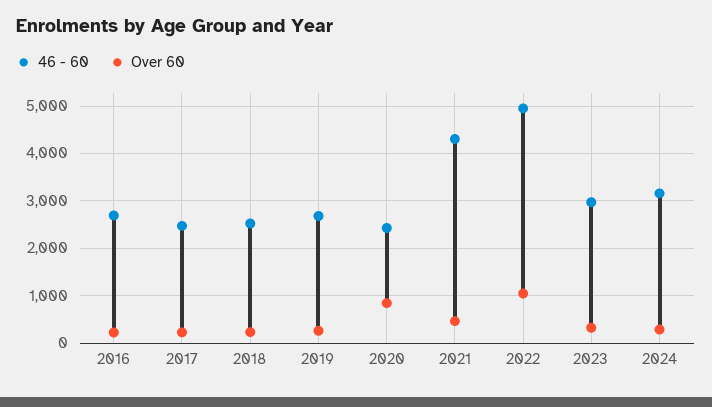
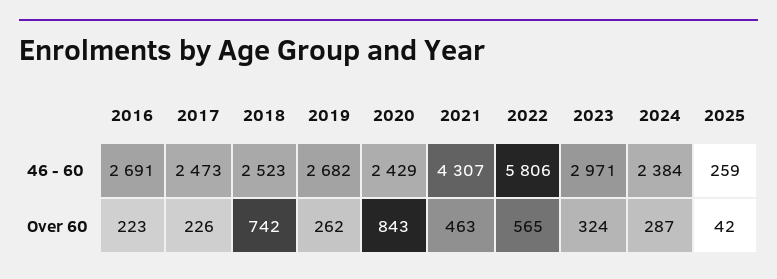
Over 60, 2018: 200 -> 742
46 - 60, 2022: 5000 -> 5806
Over 60, 2022: 1000 -> 565
46 - 60, 2024: 3200 -> 2384
46 - 60, 2025: none -> 259
Over 60, 2025: none -> 42

